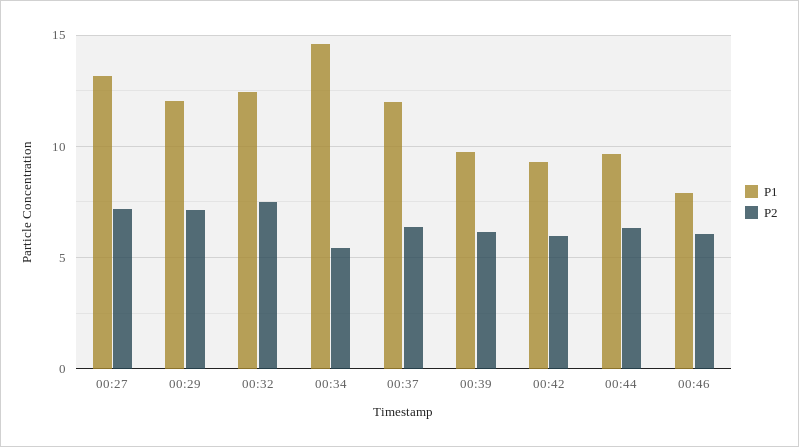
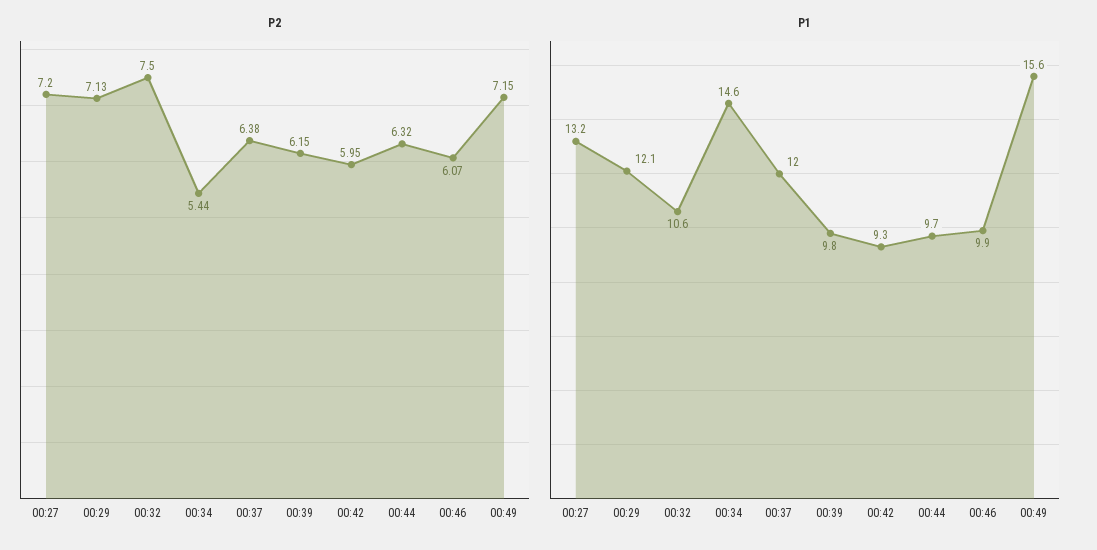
P1, 00:32: 12.5 -> 10.6
P1, 00:46: 8 -> 9.9
P2, 00:49: none -> 7.15
P1, 00:49: none -> 15.6

